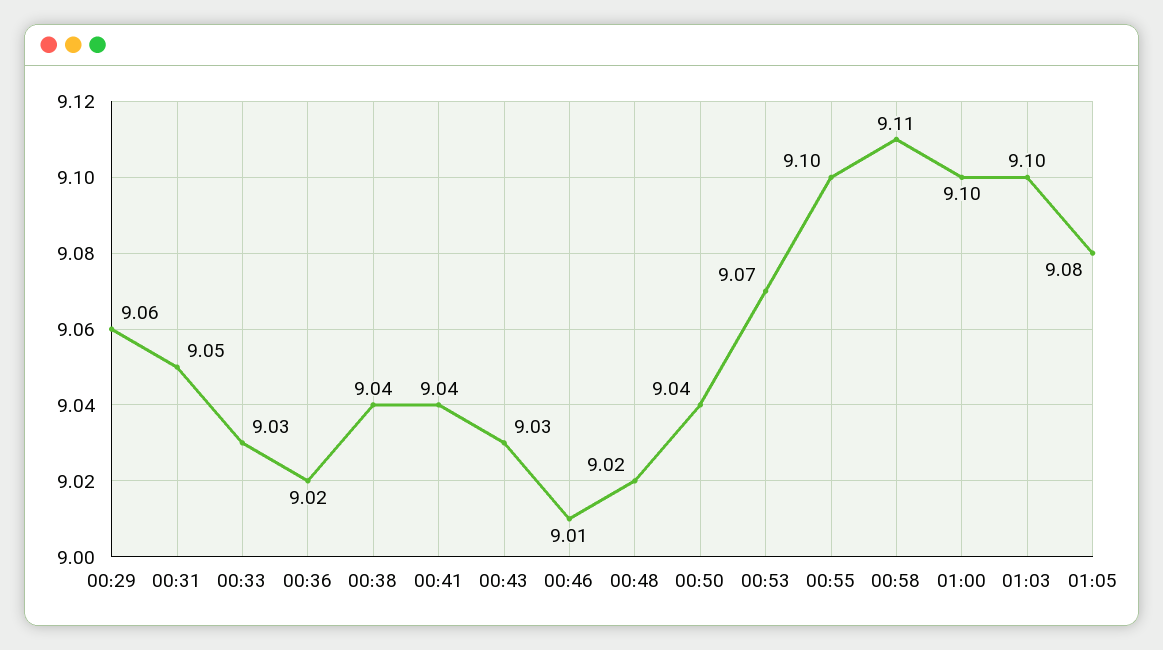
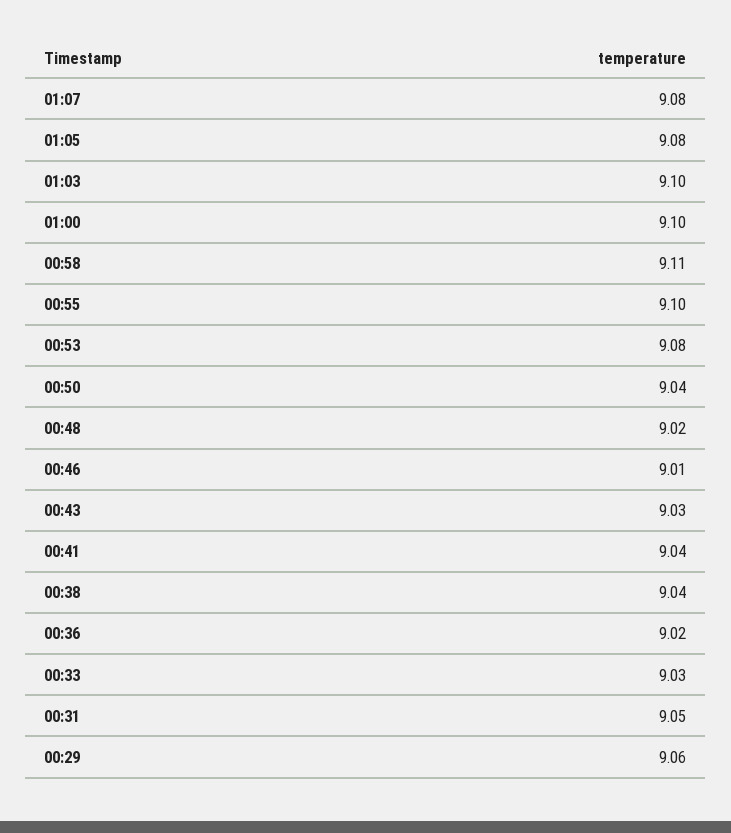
00:53: 9.07 -> 9.08
01:07: none -> 9.08

